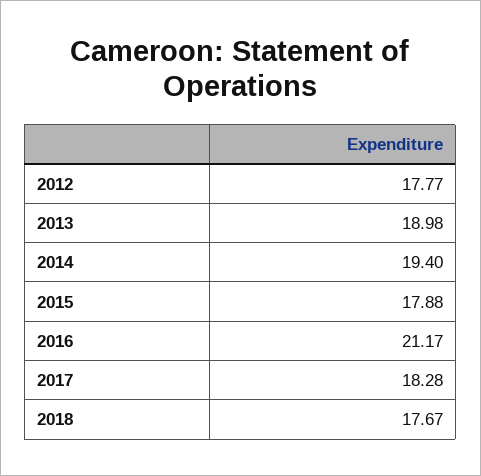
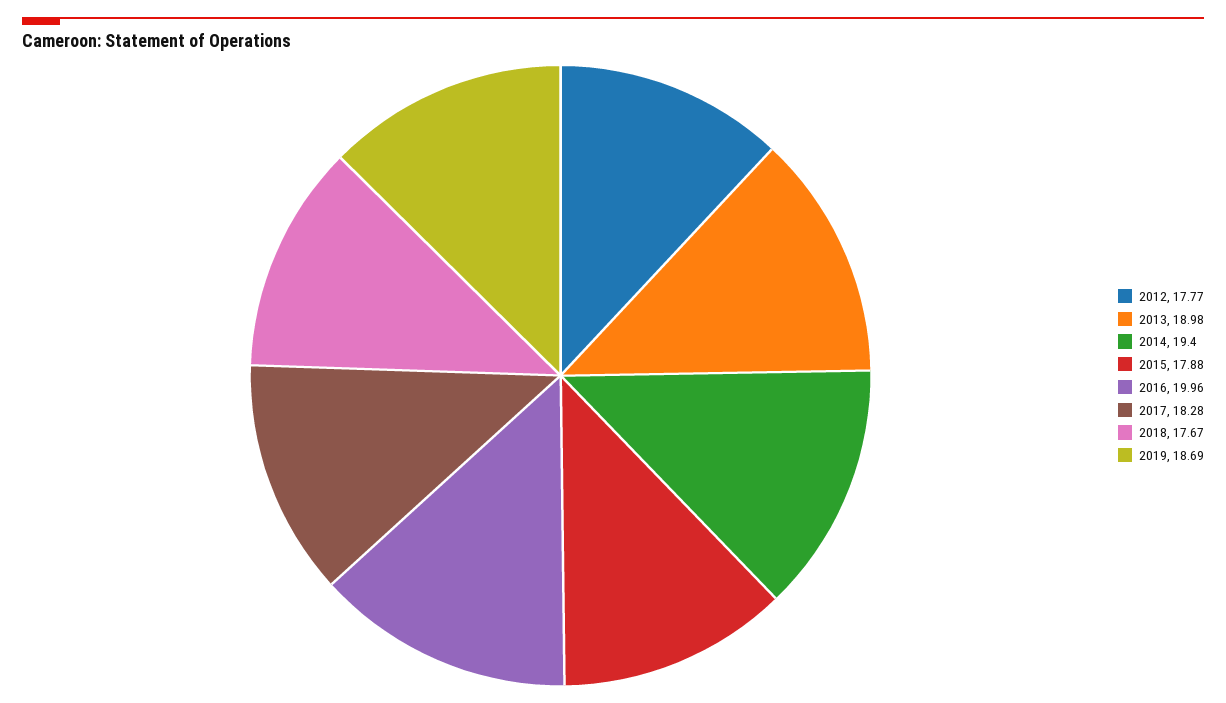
2016: 21.17 -> 19.96
2019: none -> 18.69

